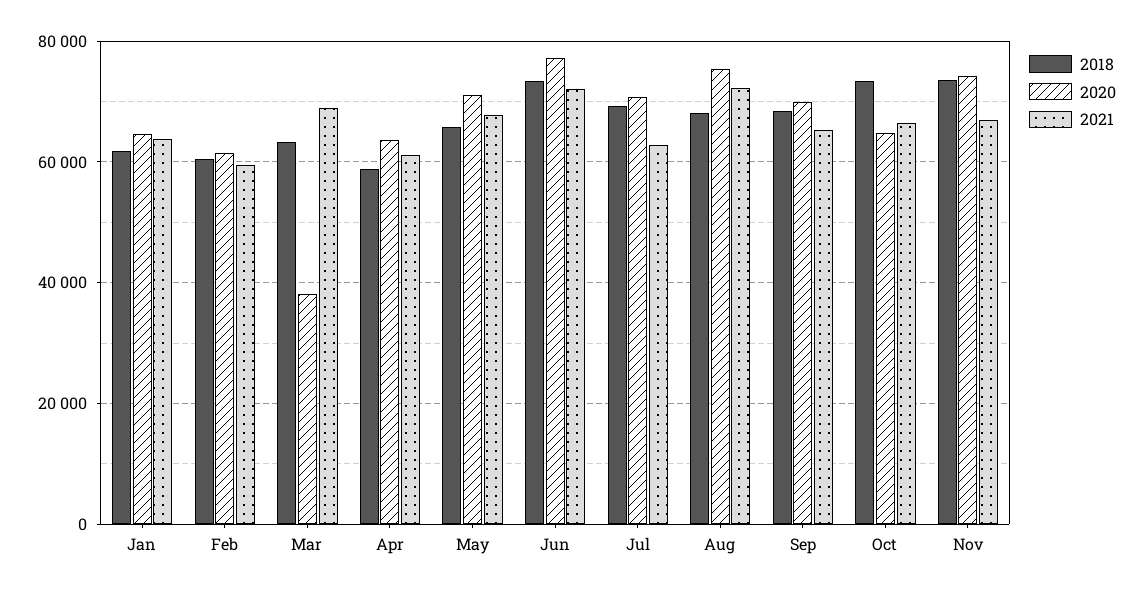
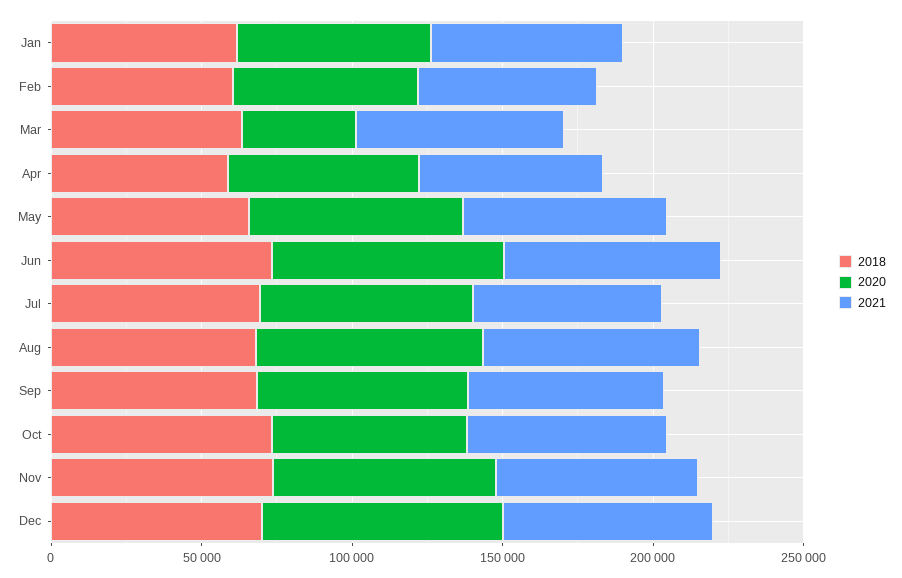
2018, Dec: none -> 70000
2020, Dec: none -> 80000
2021, Dec: none -> 70000

